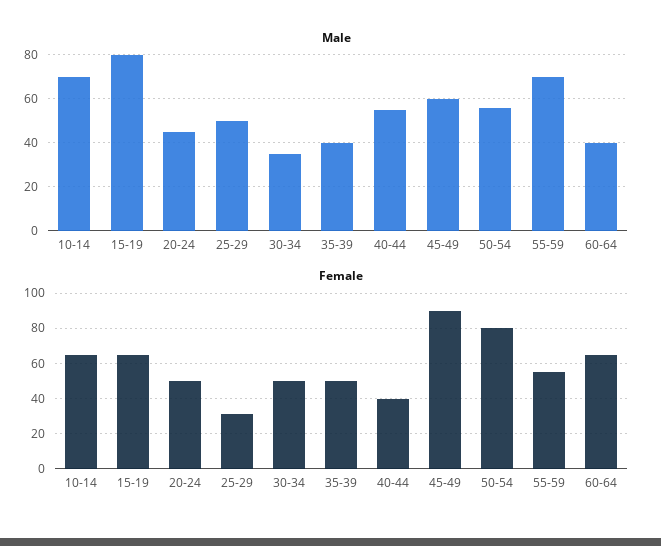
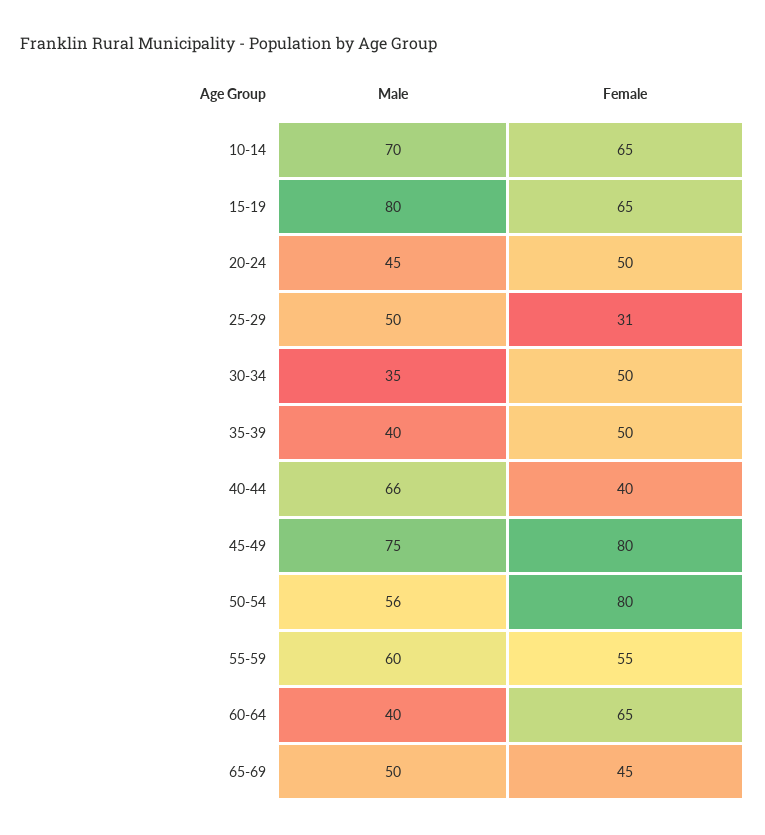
Male, 40-44: 55 -> 66
Male, 45-49: 60 -> 75
Male, 55-59: 70 -> 60
Female, 45-49: 90 -> 80
Male, 65-69: none -> 50
Female, 65-69: none -> 45

